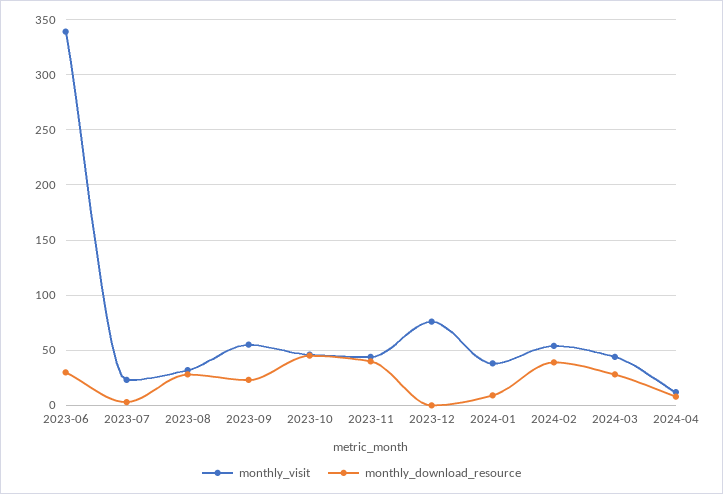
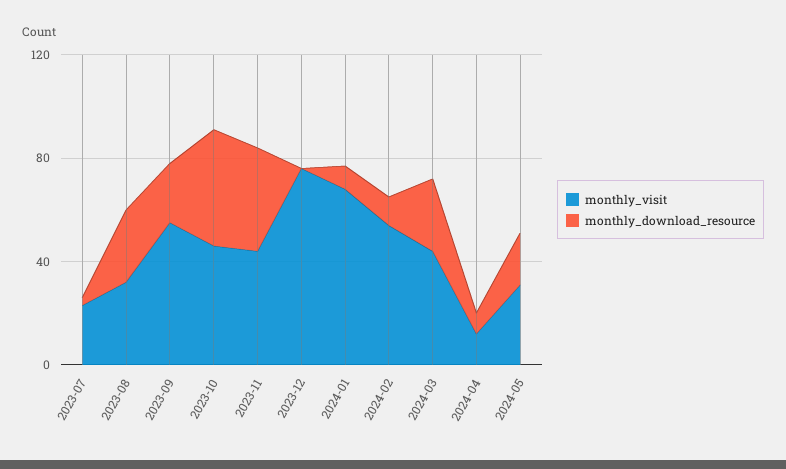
monthly_visit, 2023-06: 340 -> none
monthly_download_resource, 2023-06: 30 -> none
monthly_visit, 2024-01: 40 -> 70
monthly_download_resource, 2024-02: 40 -> 10
monthly_visit, 2024-05: none -> 30
monthly_download_resource, 2024-05: none -> 20

